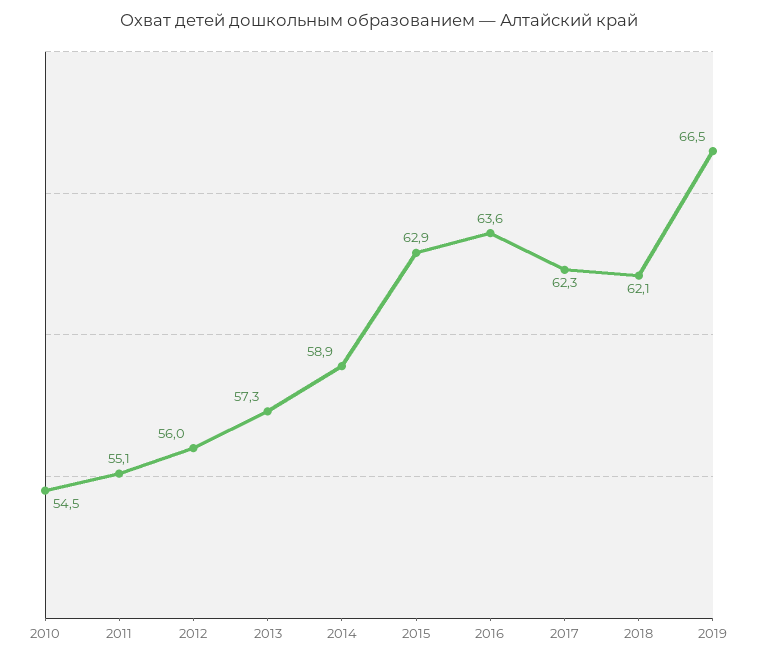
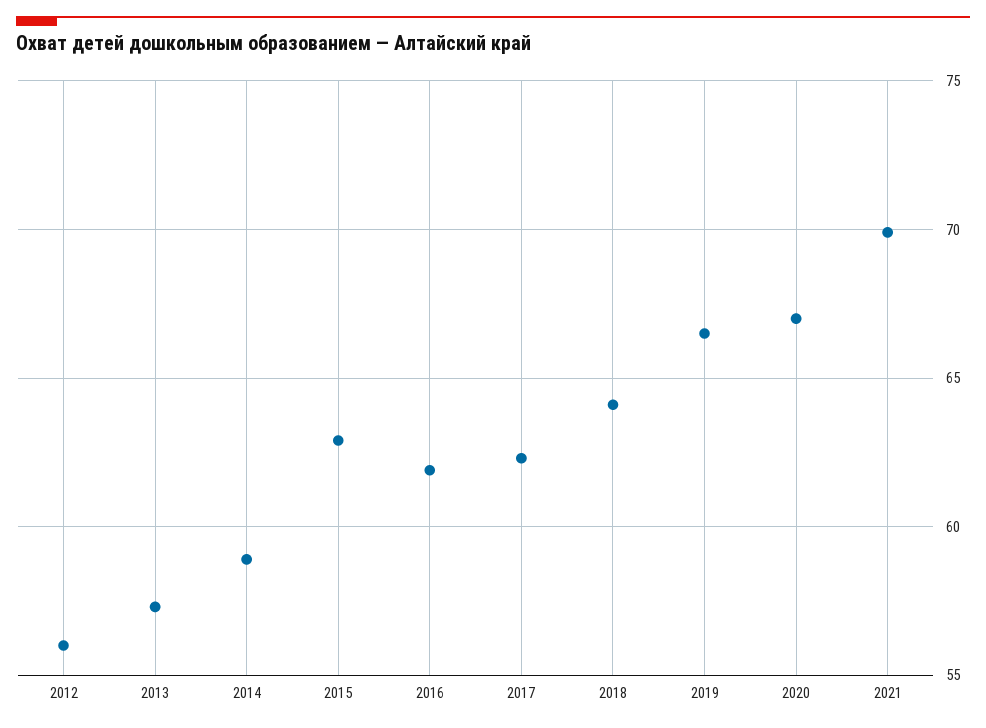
2010: 54.5 -> none
2011: 55.1 -> none
2016: 63.6 -> 62
2018: 62.1 -> 64
2020: none -> 67
2021: none -> 70

